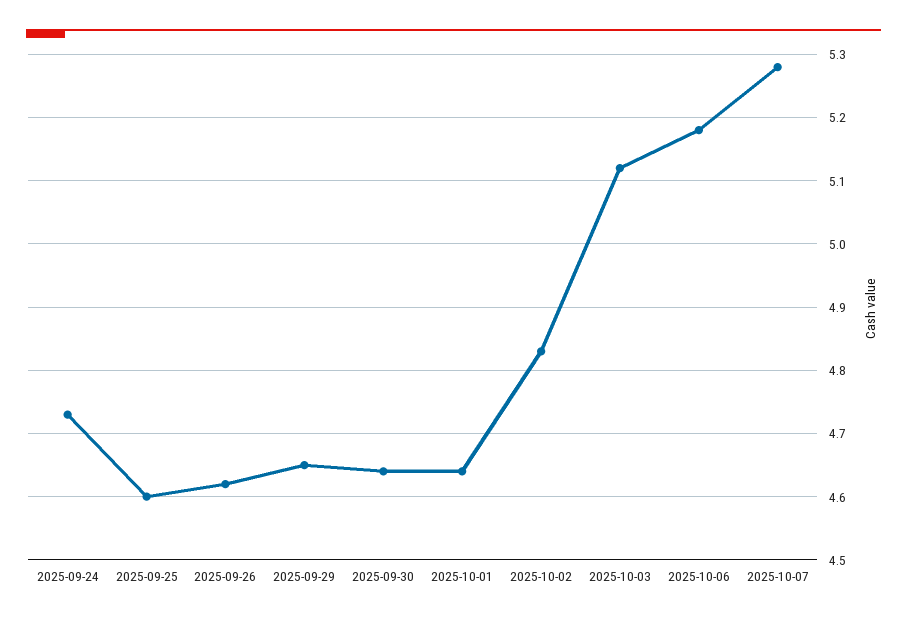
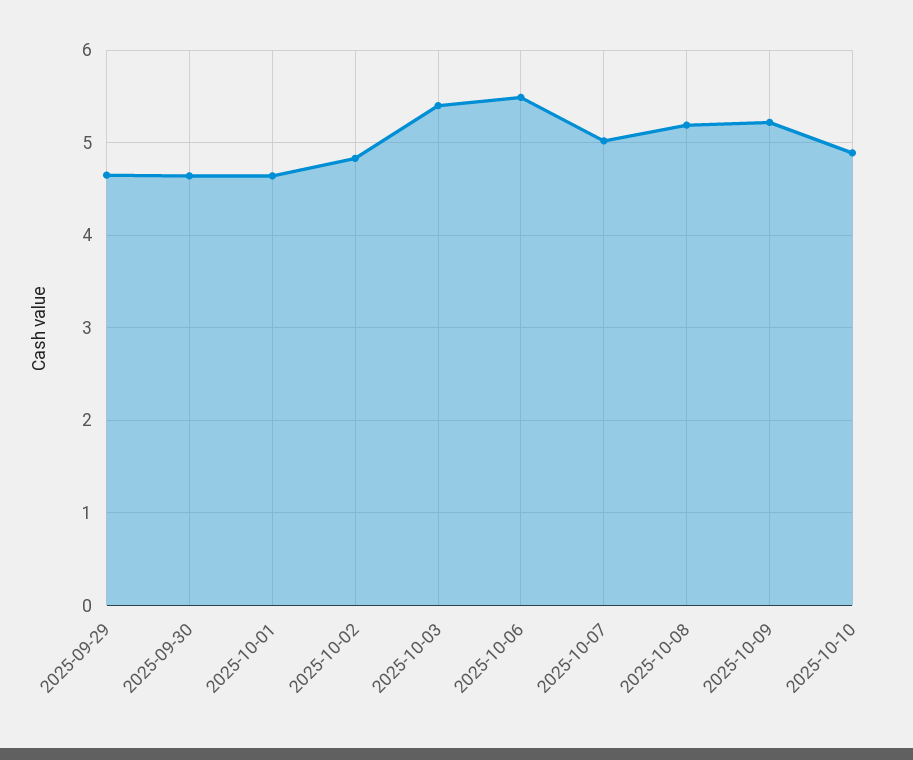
2025-09-24: 4.73 -> none
2025-09-25: 4.6 -> none
2025-09-26: 4.62 -> none
2025-10-03: 5.12 -> 5.4
2025-10-06: 5.18 -> 5.5
2025-10-07: 5.28 -> 5
2025-10-08: none -> 5.2
2025-10-09: none -> 5.2
2025-10-10: none -> 4.9

